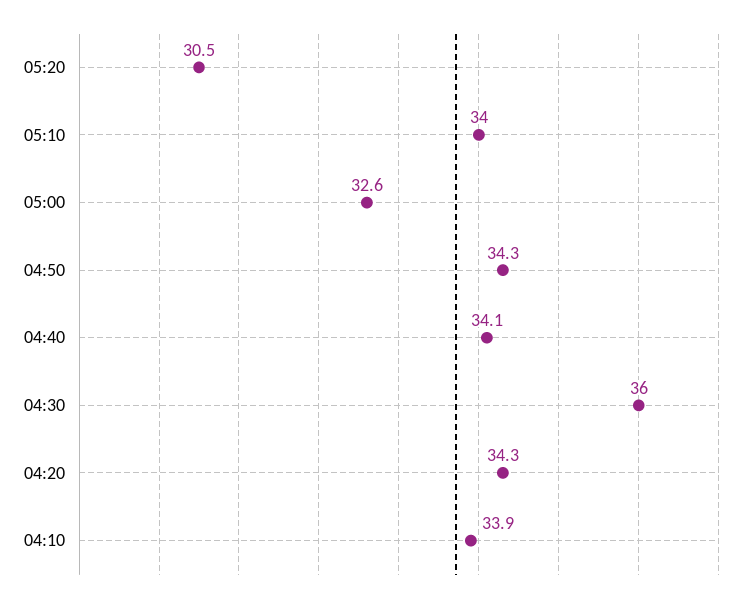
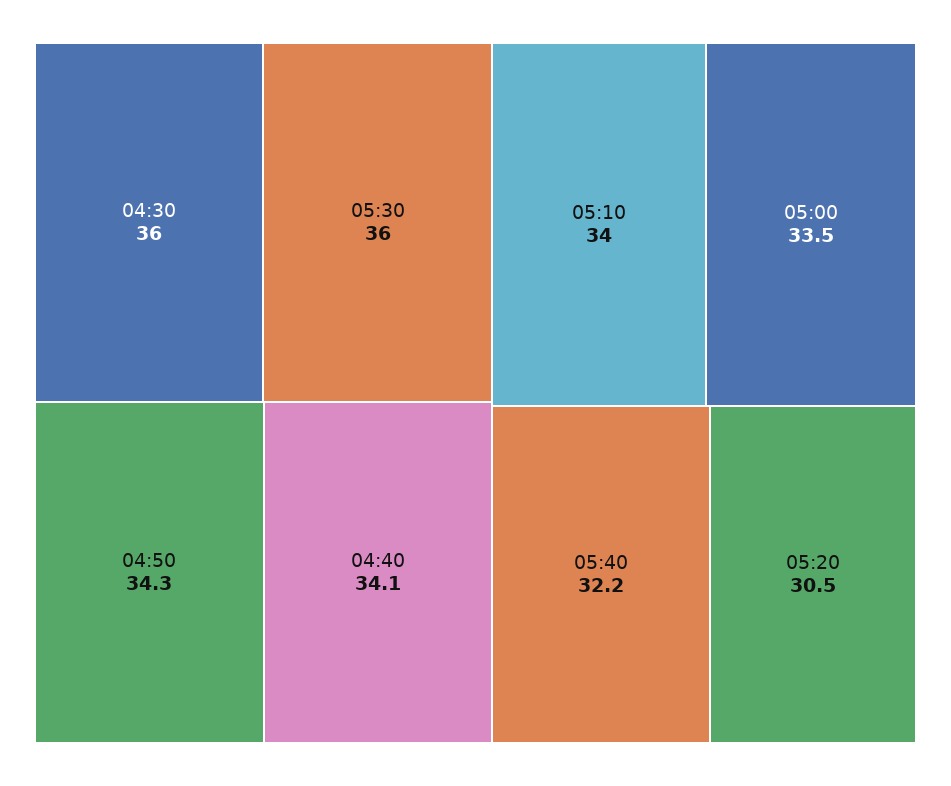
05:00: 32.6 -> 33.5
04:20: 34.3 -> none
04:10: 33.9 -> none
05:30: none -> 36
05:40: none -> 32.2

